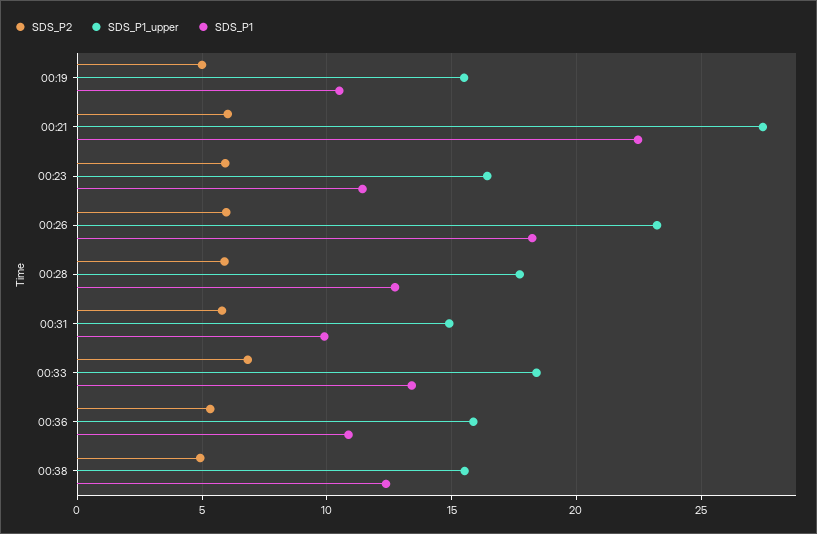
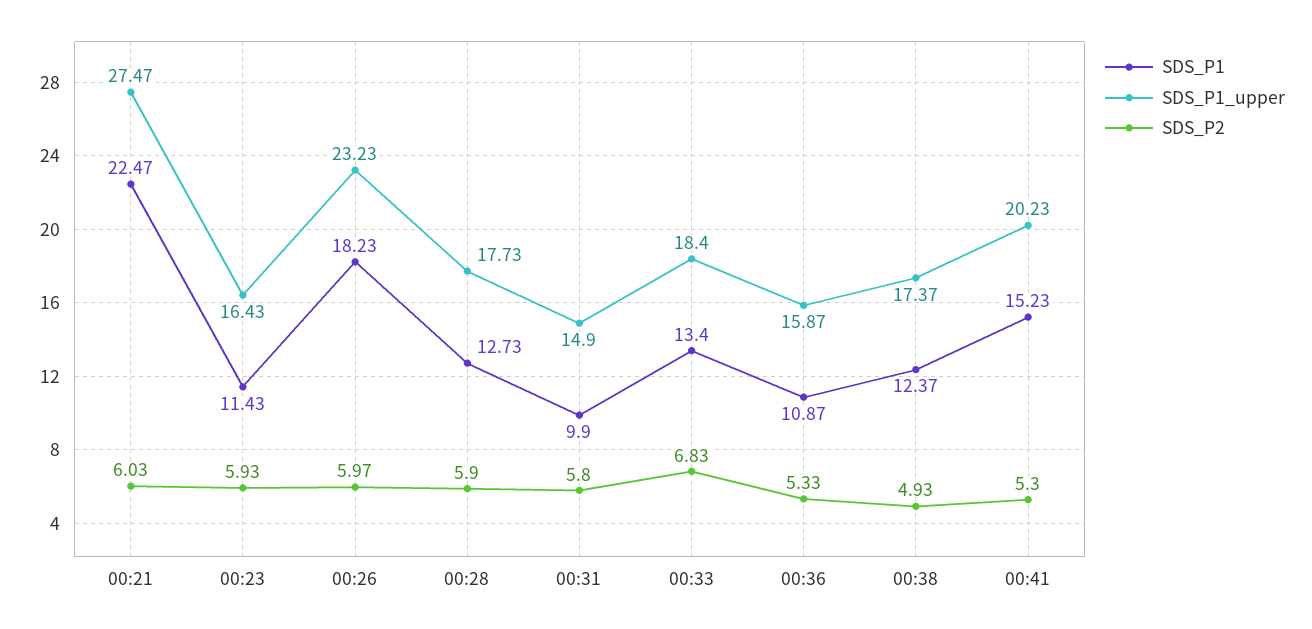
SDS_P2, 00:19: 5 -> none
SDS_P1_upper, 00:19: 15.5 -> none
SDS_P1, 00:19: 10.5 -> none
SDS_P1_upper, 00:38: 15.5 -> 17.37
SDS_P1, 00:41: none -> 15.23
SDS_P1_upper, 00:41: none -> 20.23
SDS_P2, 00:41: none -> 5.3

